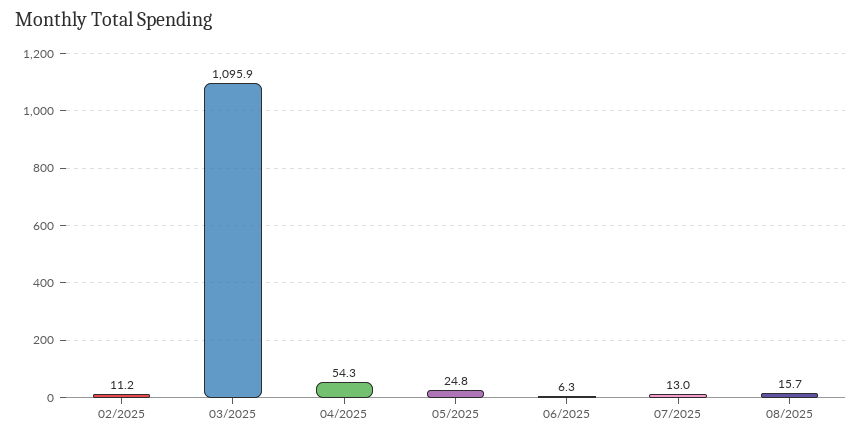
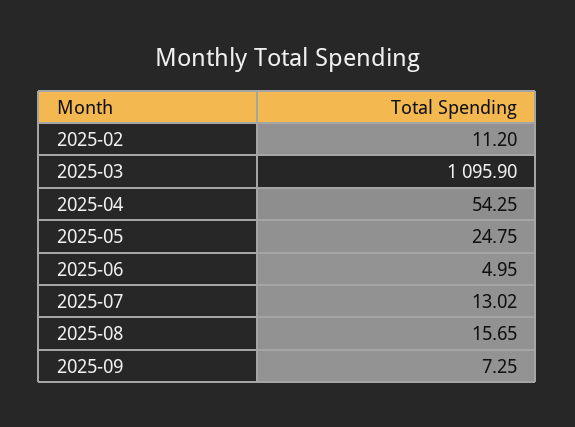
06/2025: 6.3 -> 4.95
2025-09: none -> 7.25

